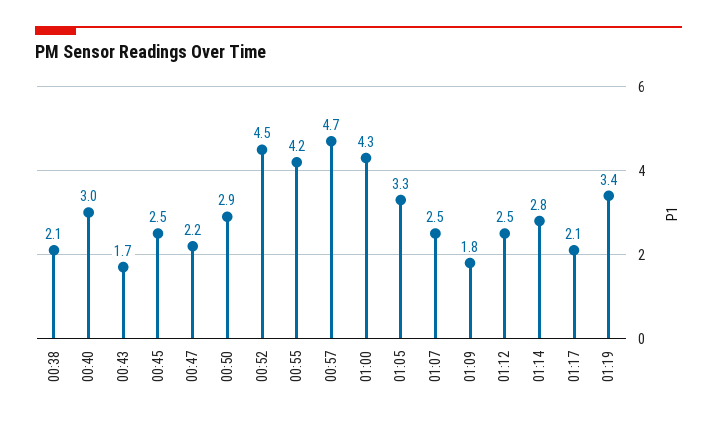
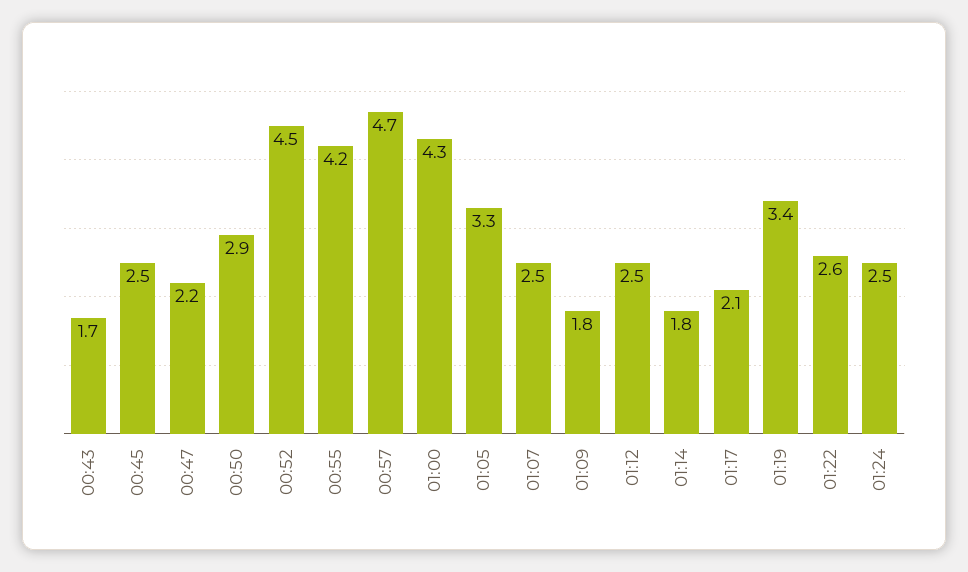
00:38: 2.1 -> none
00:40: 3 -> none
01:14: 2.8 -> 1.8
01:22: none -> 2.6
01:24: none -> 2.5

